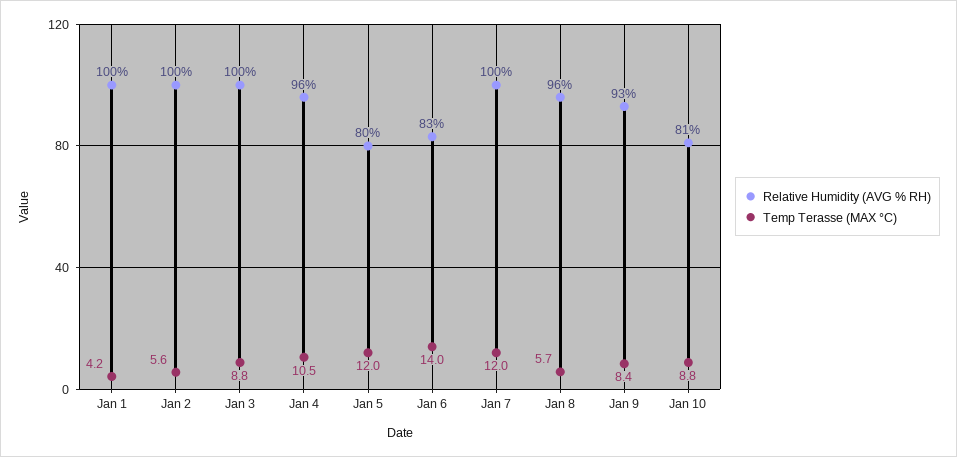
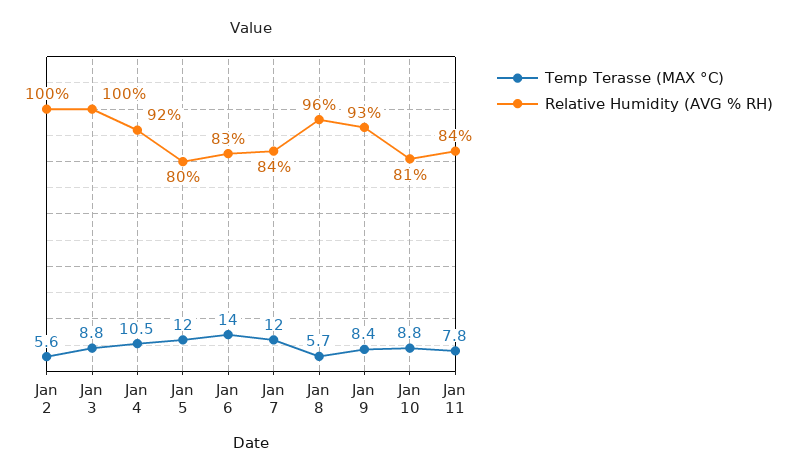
Relative Humidity (AVG % RH), Jan 1: 100 -> none
Temp Terasse (MAX °C), Jan 1: 4.2 -> none
Relative Humidity (AVG % RH), Jan 4: 96 -> 92
Relative Humidity (AVG % RH), Jan 7: 100 -> 84
Temp Terasse (MAX °C), Jan 11: none -> 7.8
Relative Humidity (AVG % RH), Jan 11: none -> 84

